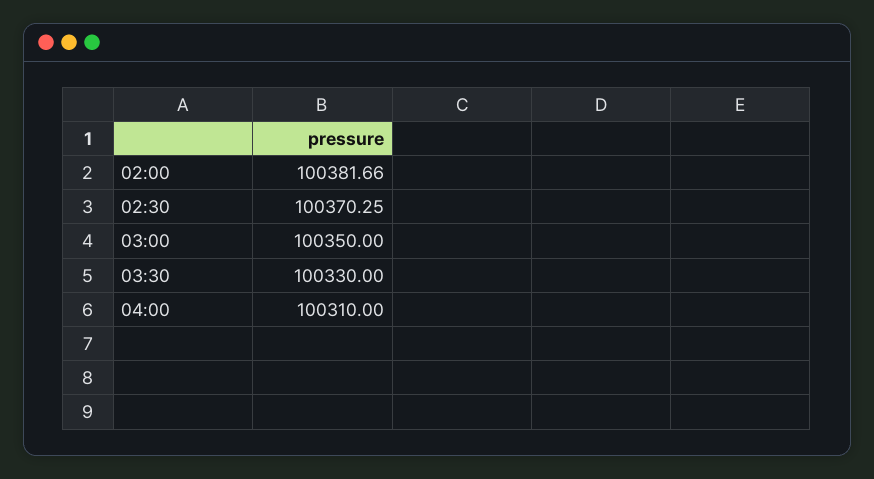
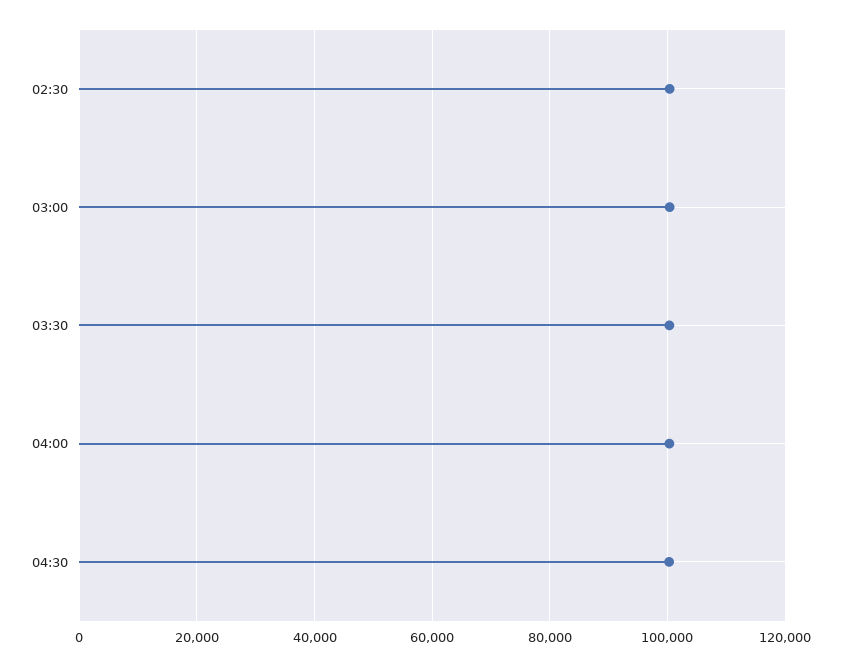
02:00: 100381.66 -> none
04:30: none -> 100000

